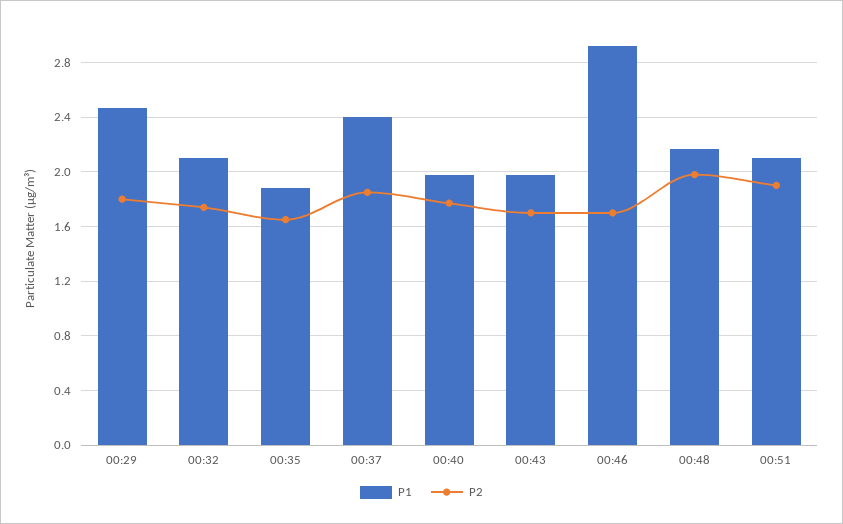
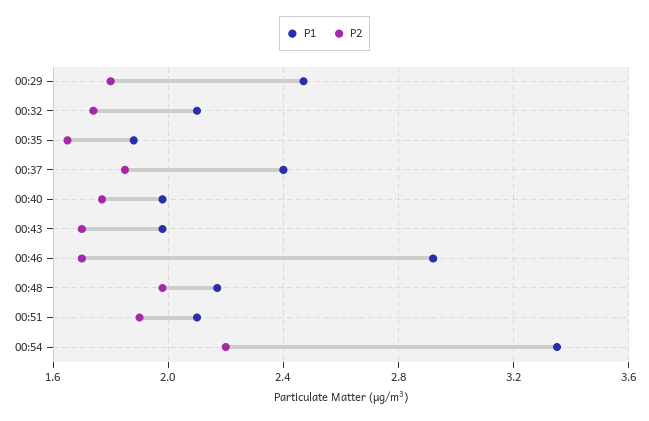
P1, 00:54: none -> 3.35
P2, 00:54: none -> 2.2

